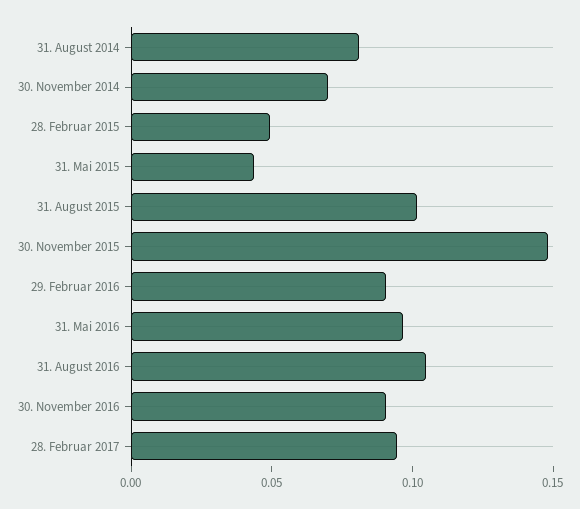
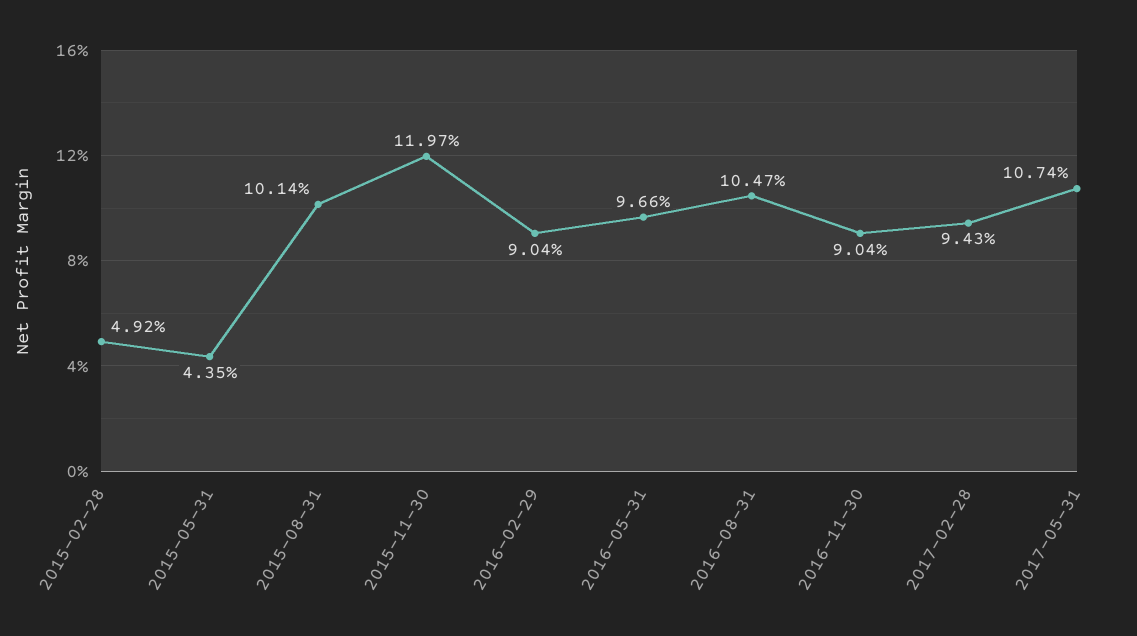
31. August 2014: 0.08 -> none
30. November 2014: 0.07 -> none
30. November 2015: 0.15 -> 0.1197
2017-05-31: none -> 0.1074

